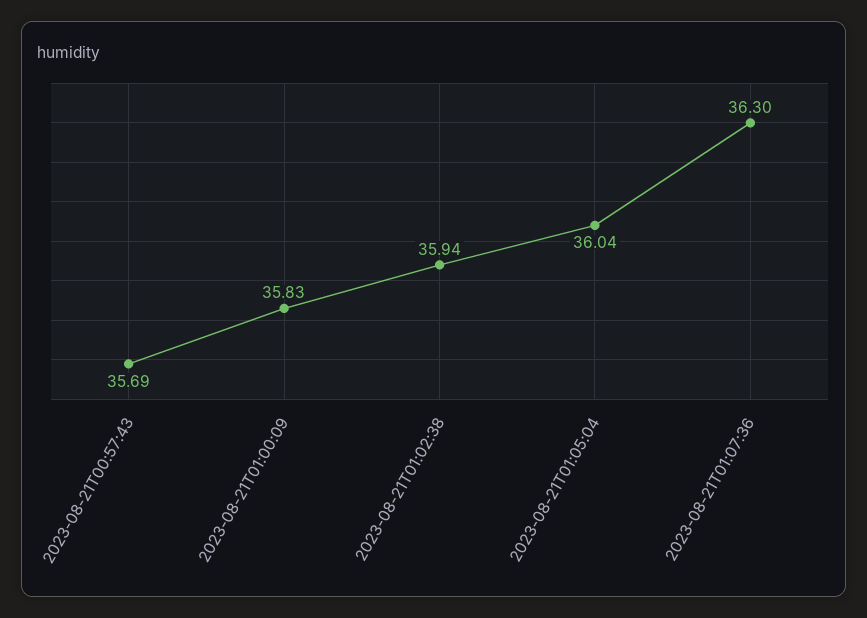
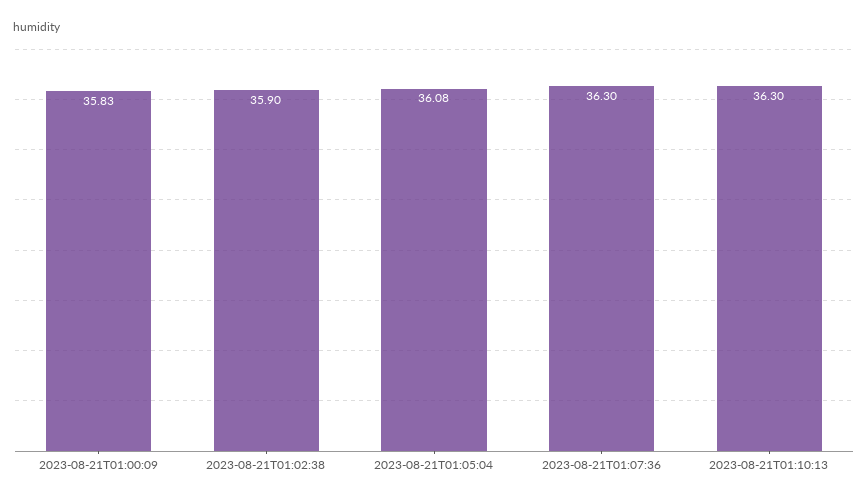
2023-08-21T00:57:43: 35.69 -> none
2023-08-21T01:02:38: 35.94 -> 35.9
2023-08-21T01:05:04: 36.04 -> 36.08
2023-08-21T01:10:13: none -> 36.3

